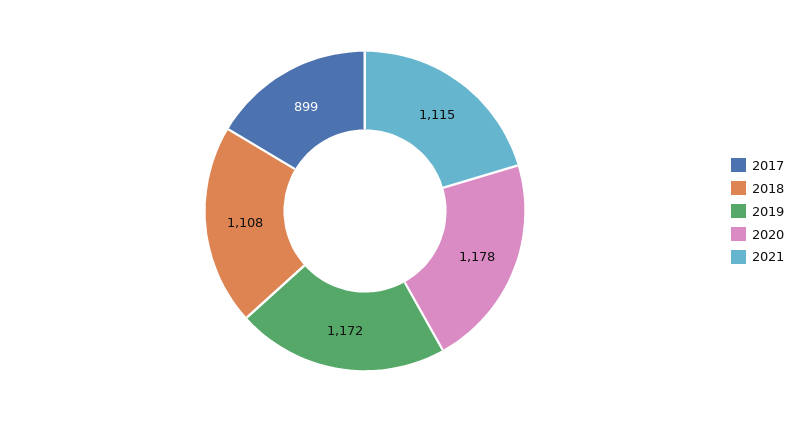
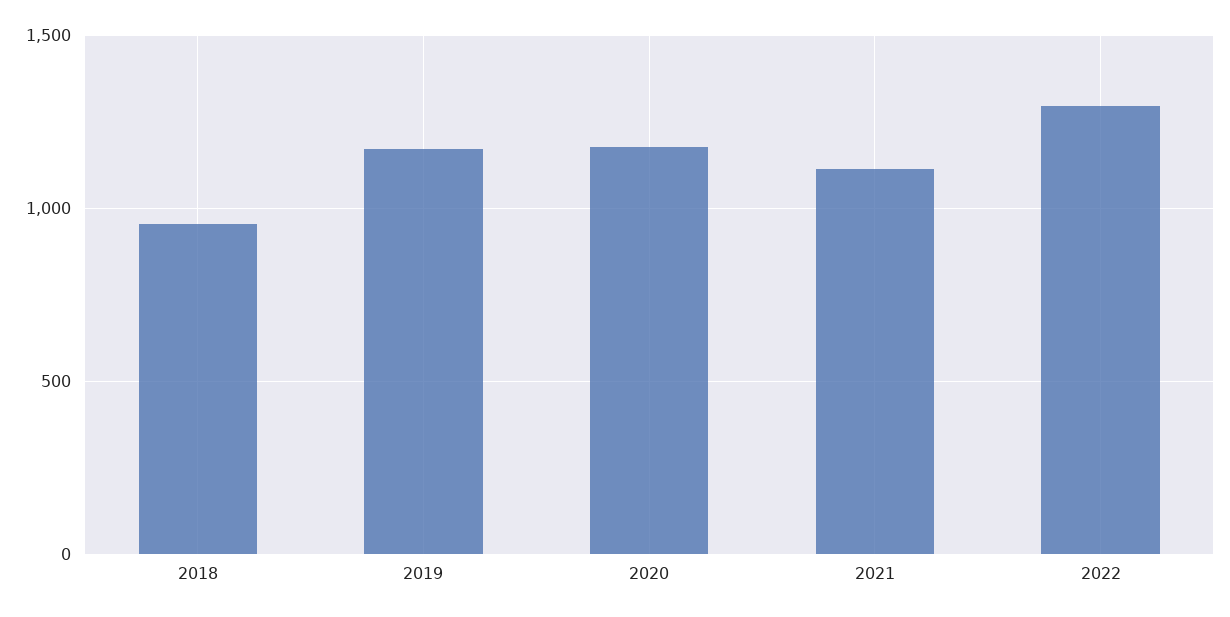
2017: 899 -> none
2018: 1108 -> 950
2022: none -> 1300

